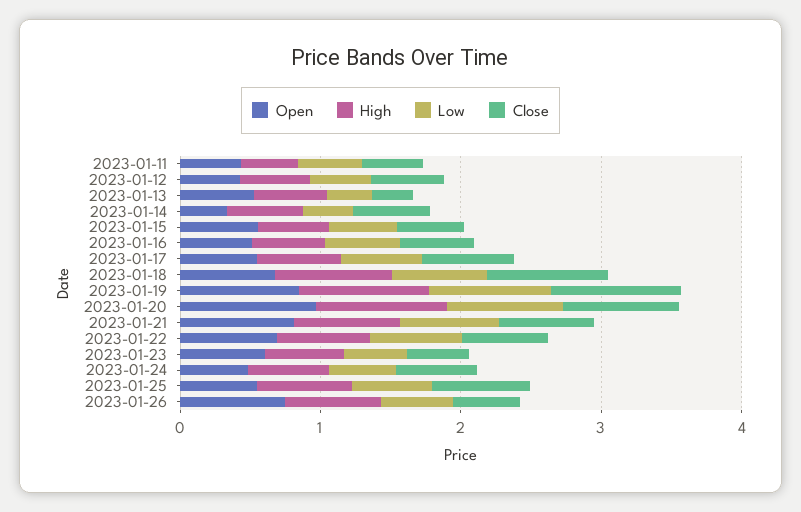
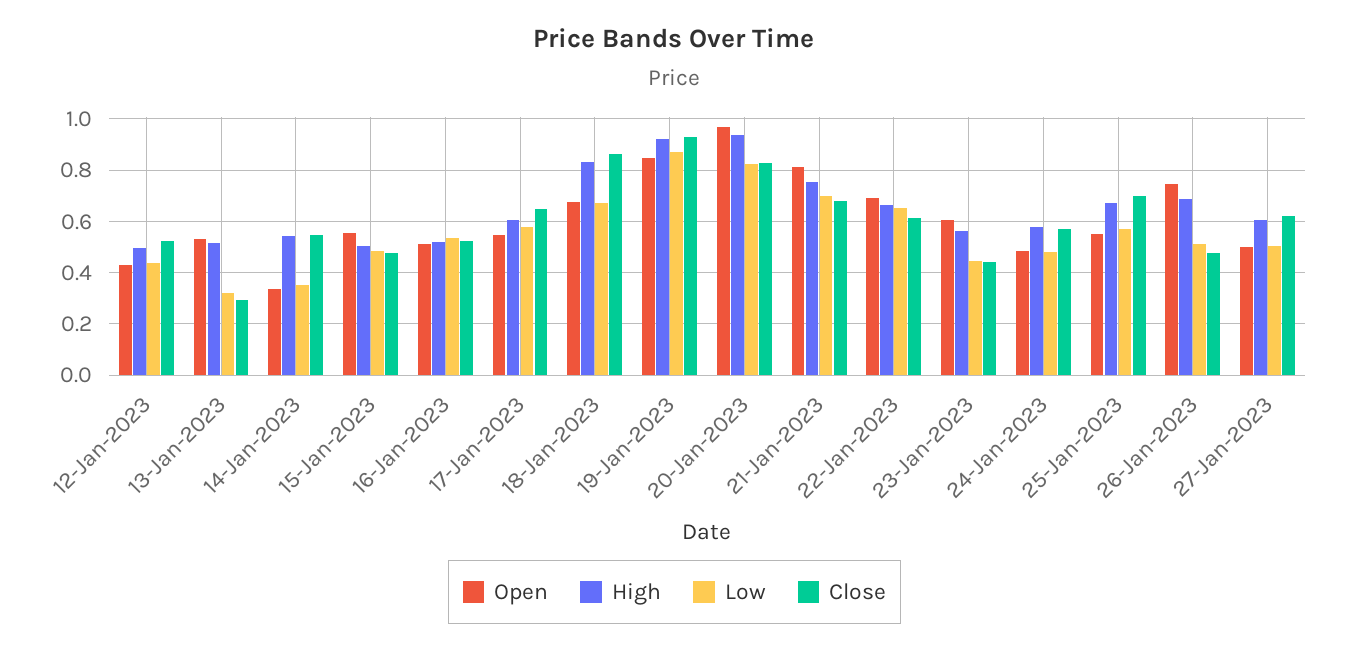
Open, 2023-01-11: 0.4 -> none
High, 2023-01-11: 0.4 -> none
Low, 2023-01-11: 0.4 -> none
Close, 2023-01-11: 0.4 -> none
Open, 27-Jan-2023: none -> 0.5
High, 27-Jan-2023: none -> 0.6
Low, 27-Jan-2023: none -> 0.5
Close, 27-Jan-2023: none -> 0.625

